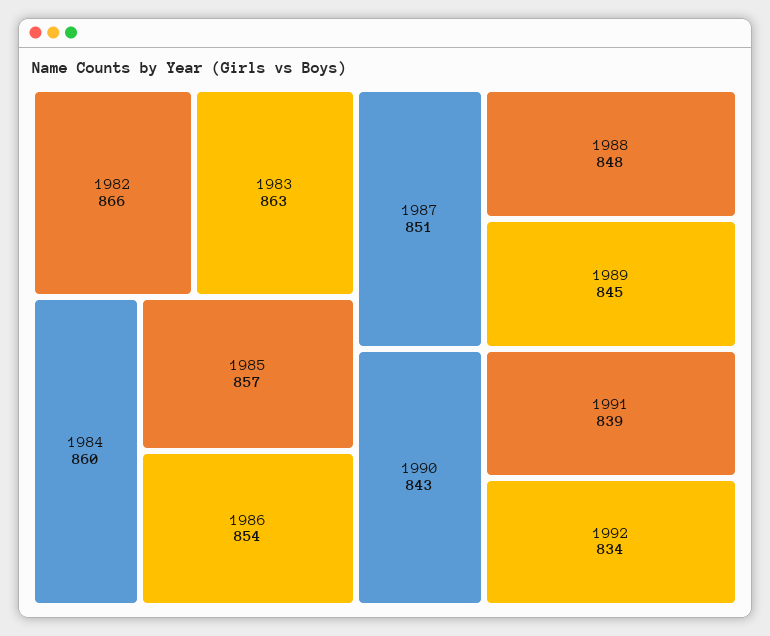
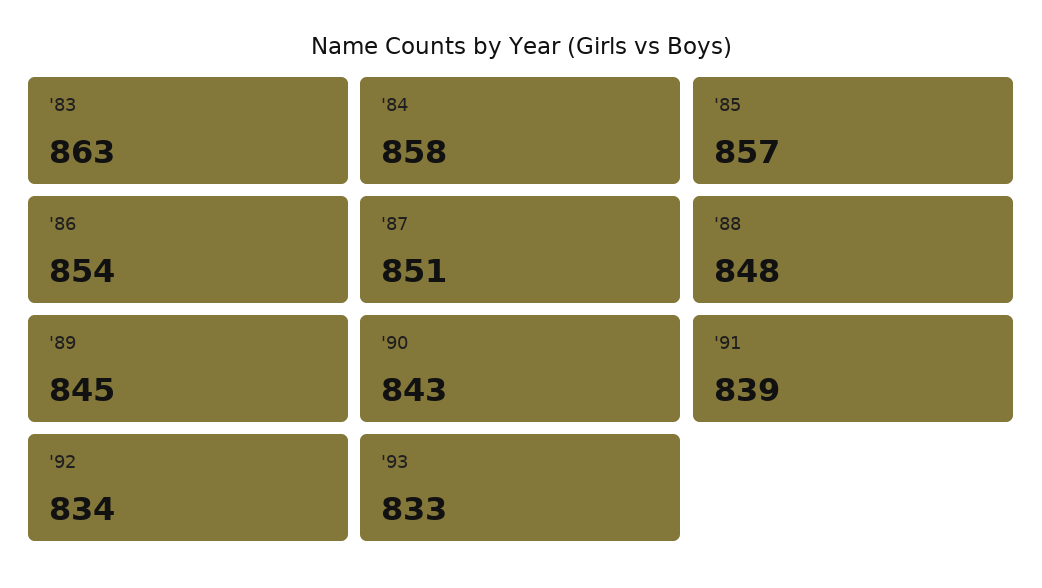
1982: 866 -> none
1984: 860 -> 858
'93: none -> 833

